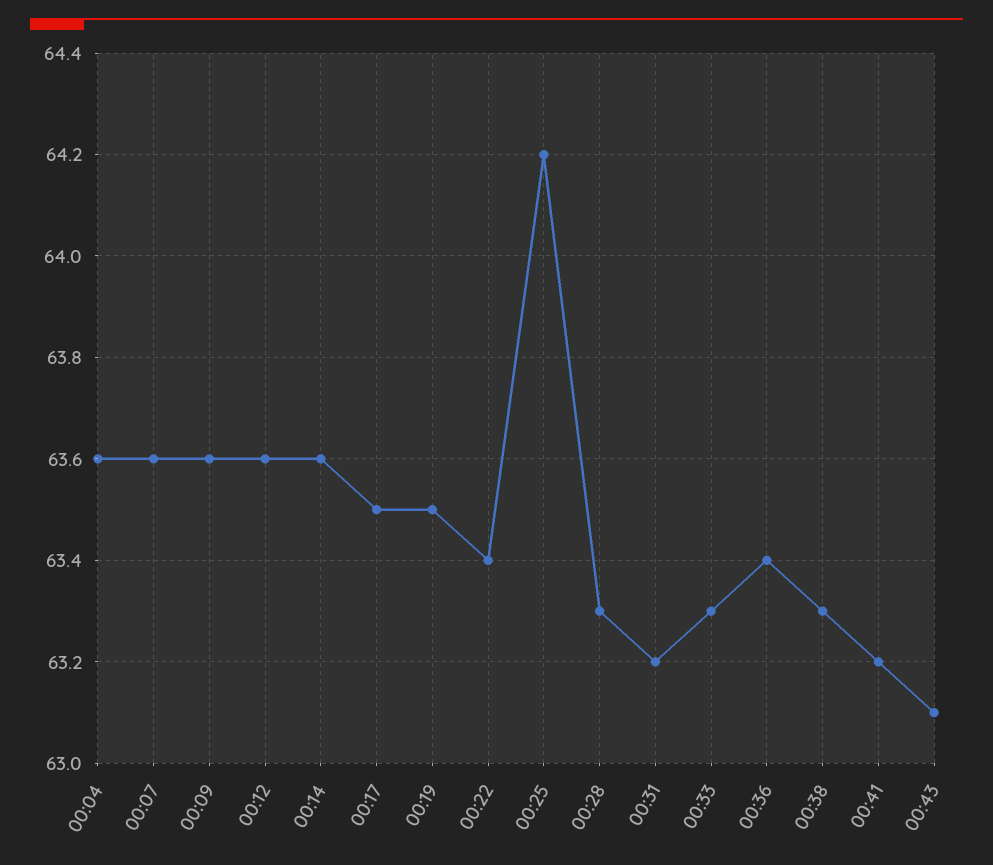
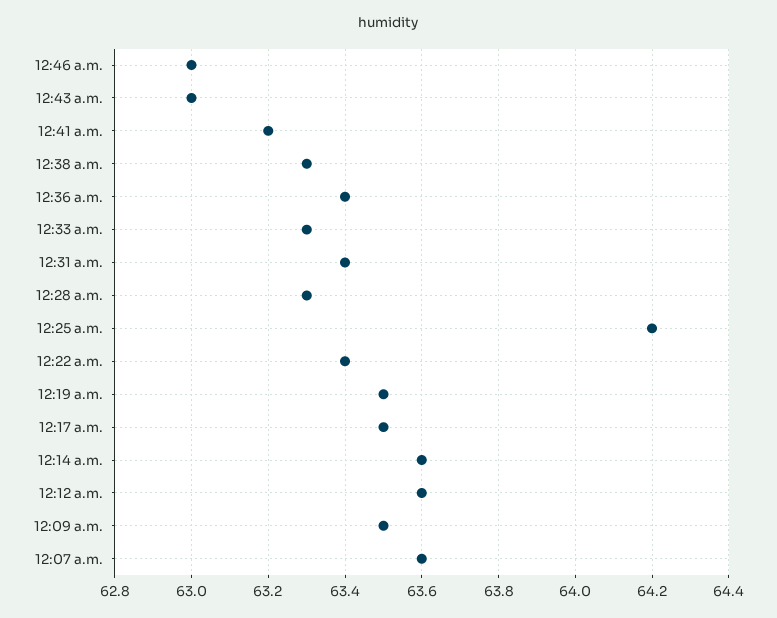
00:04: 63.6 -> none
00:09: 63.6 -> 63.5
00:31: 63.2 -> 63.4
00:43: 63.1 -> 63
12:46 a.m.: none -> 63

